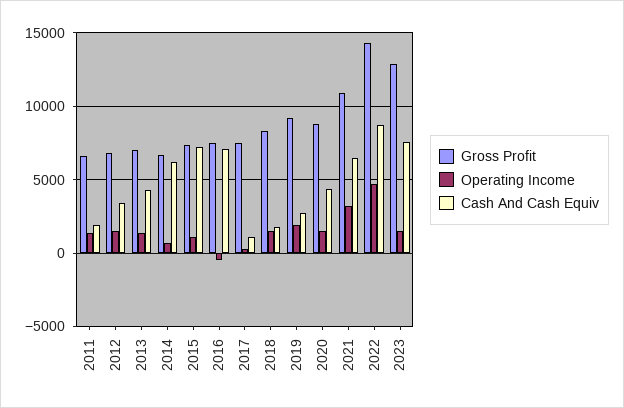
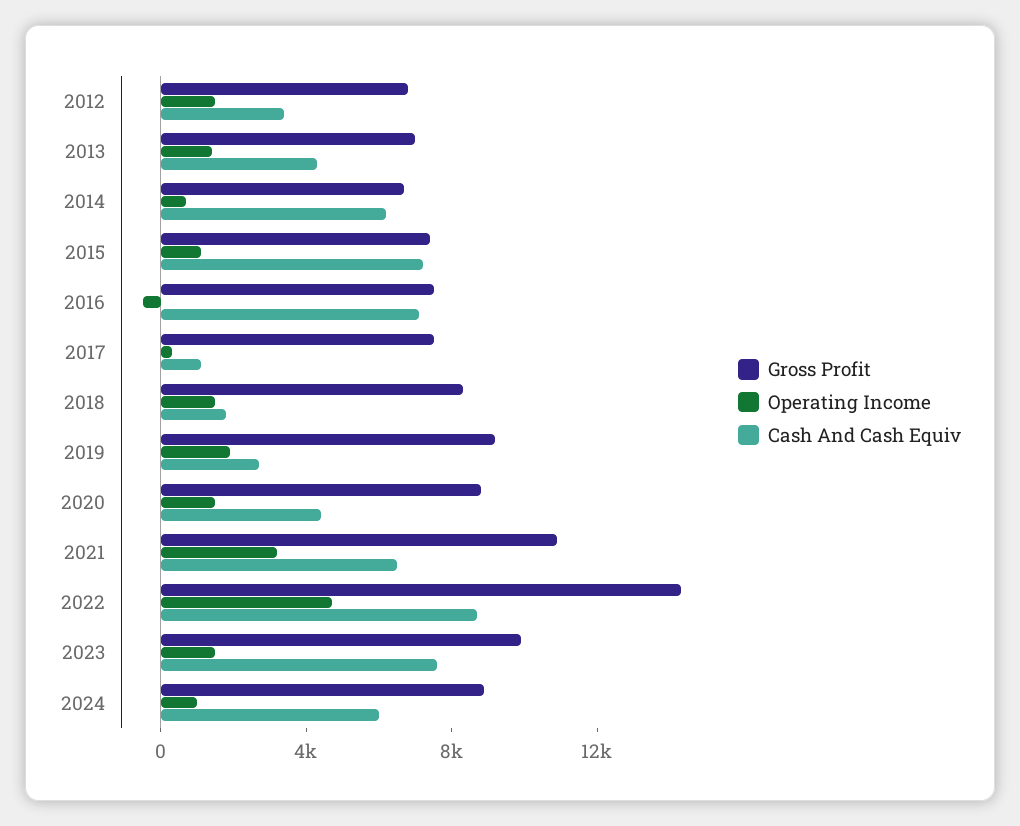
Gross Profit, 2011: 6500 -> none
Operating Income, 2011: 1500 -> none
Cash And Cash Equiv, 2011: 2000 -> none
Gross Profit, 2023: 13000 -> 10000
Gross Profit, 2024: none -> 9000
Operating Income, 2024: none -> 1000
Cash And Cash Equiv, 2024: none -> 6000

